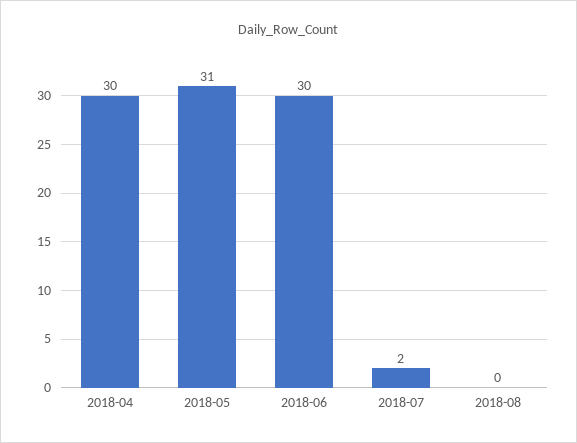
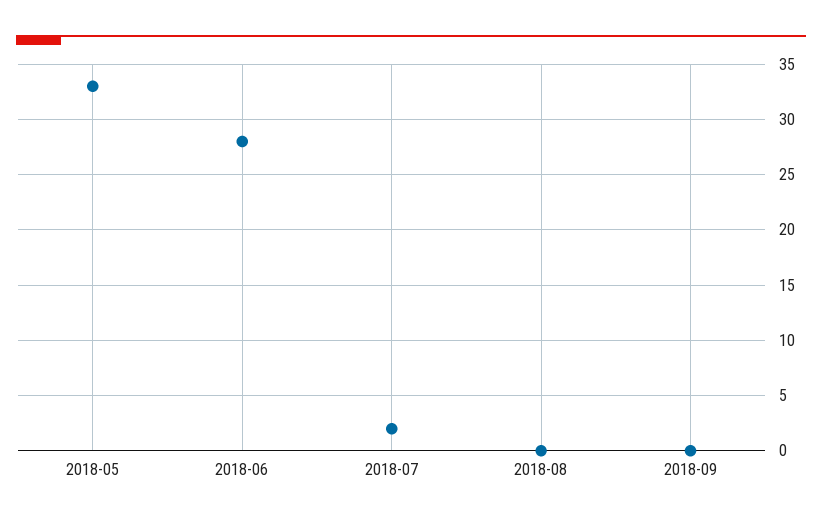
2018-04: 30 -> none
2018-05: 31 -> 33
2018-06: 30 -> 28
2018-09: none -> 0

